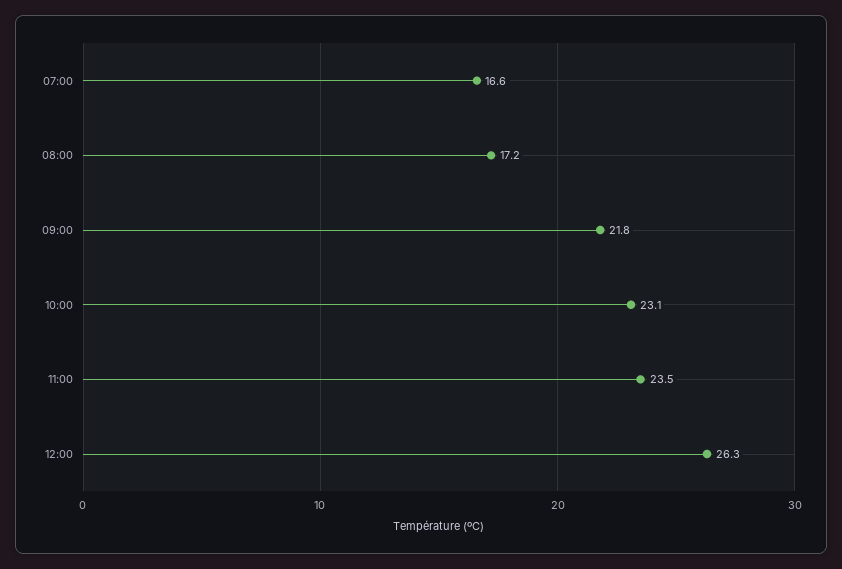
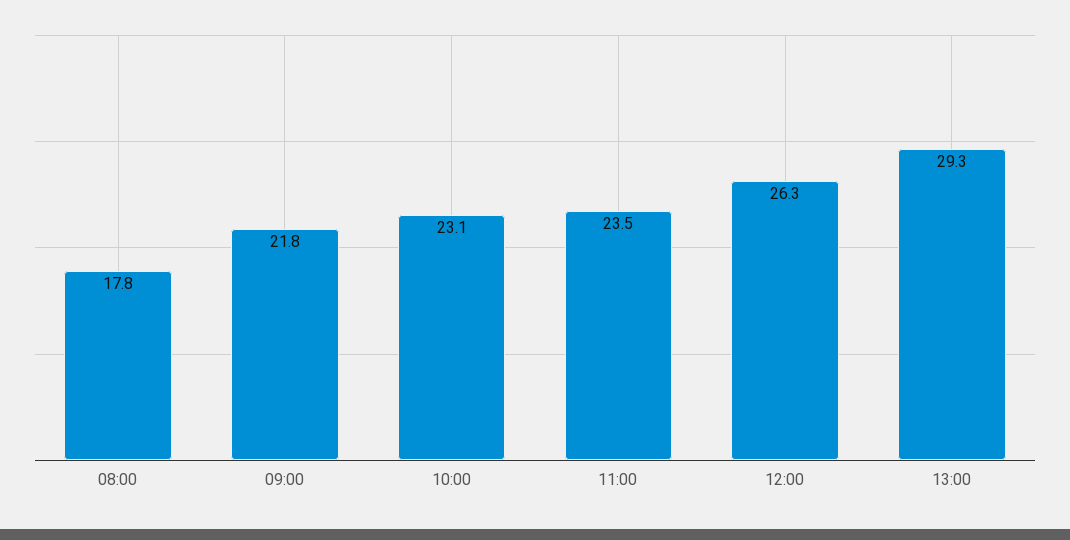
07:00: 16.6 -> none
08:00: 17.2 -> 17.8
13:00: none -> 29.3

